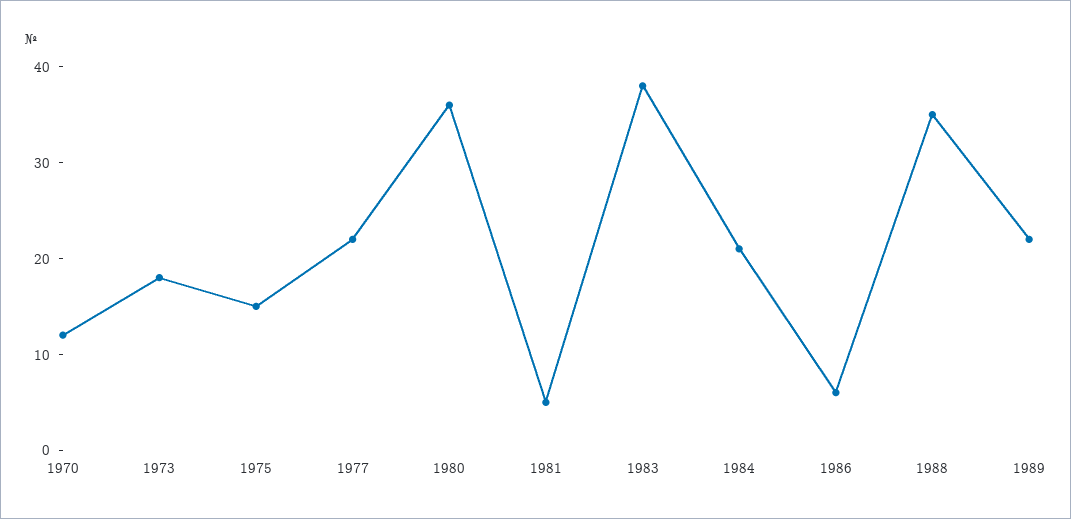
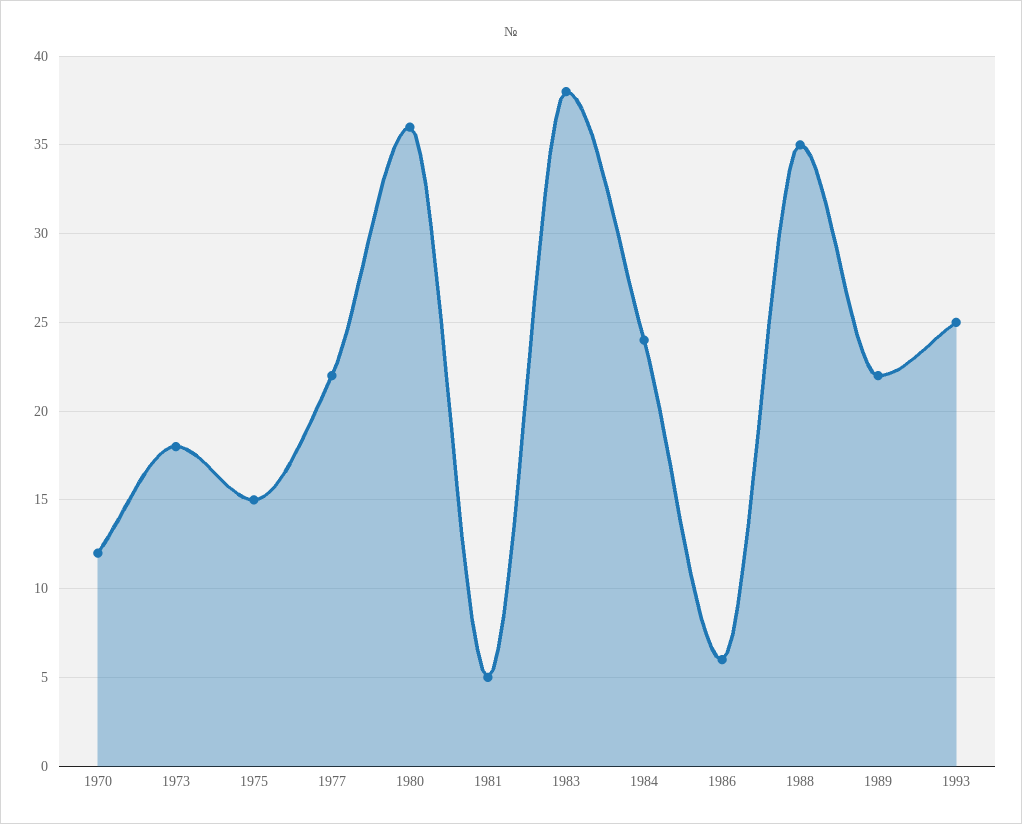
1984: 21 -> 24
1993: none -> 25

